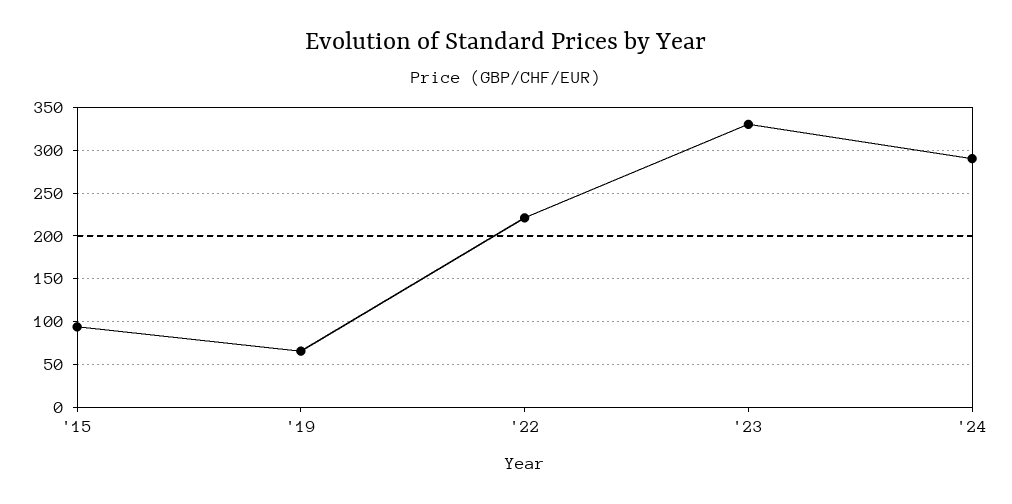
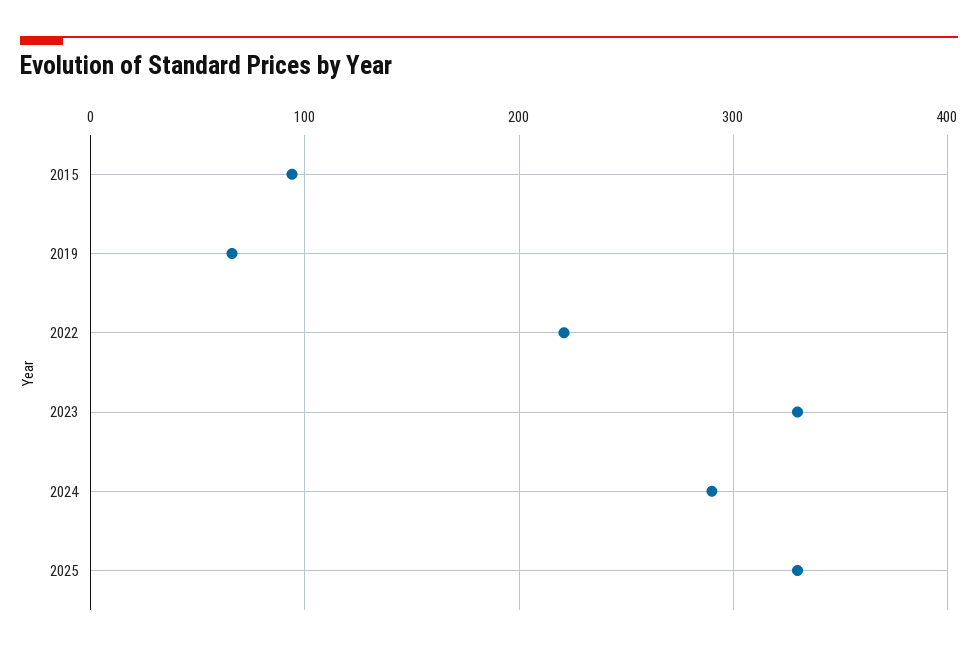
2025: none -> 330

